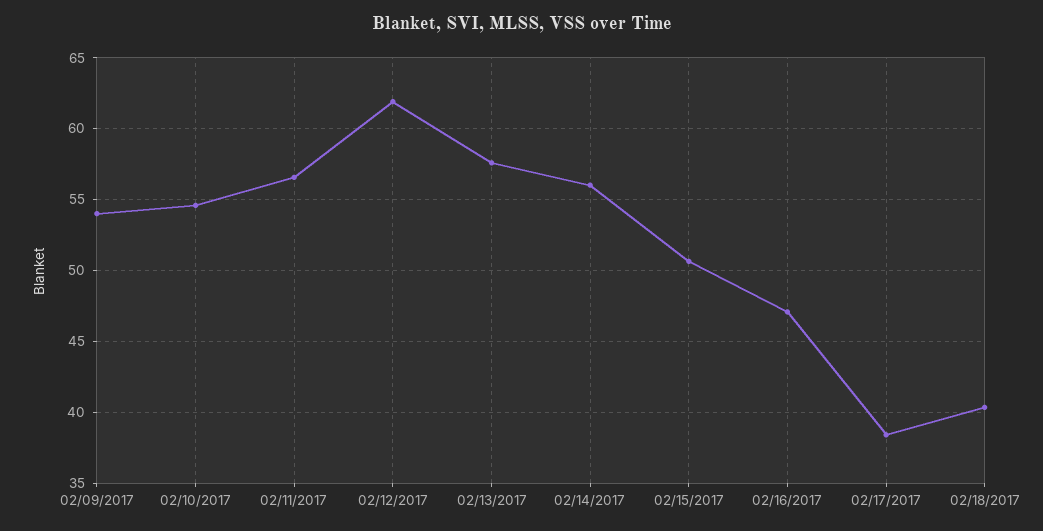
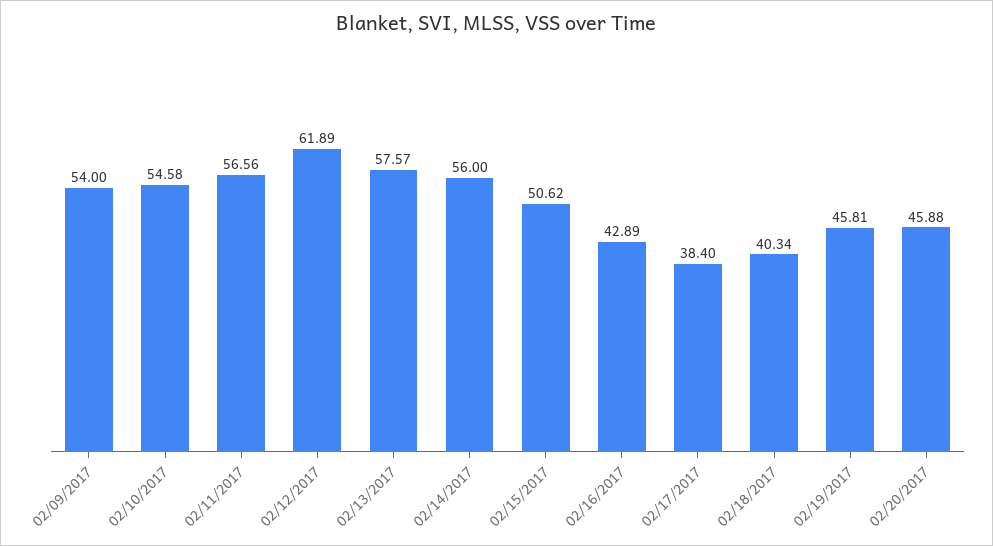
02/16/2017: 47 -> 42.89
02/19/2017: none -> 45.81
02/20/2017: none -> 45.88

